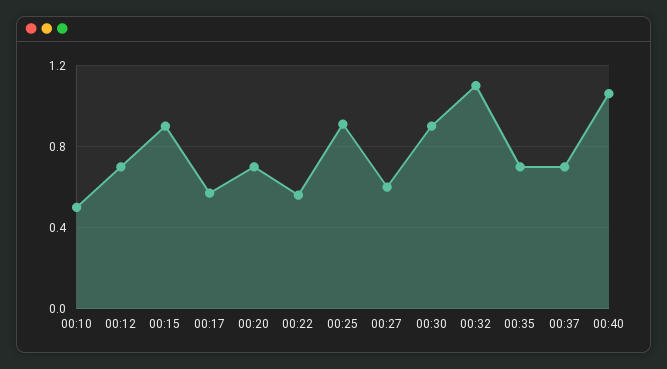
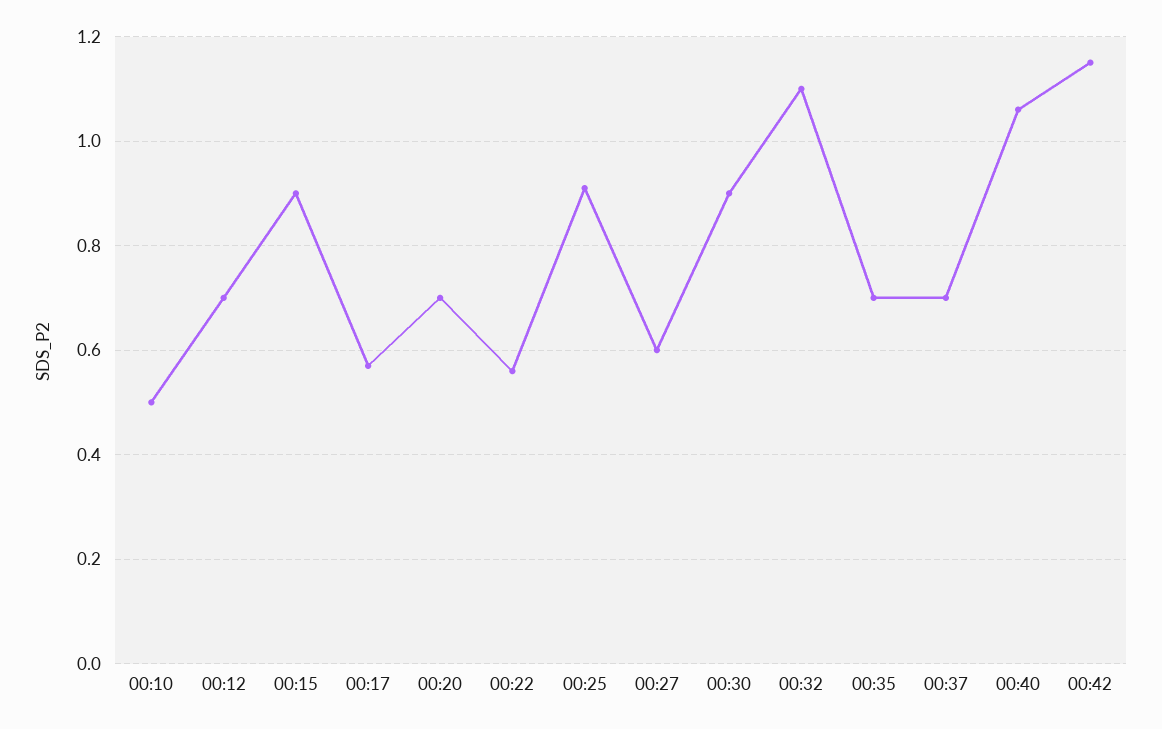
00:42: none -> 1.15

